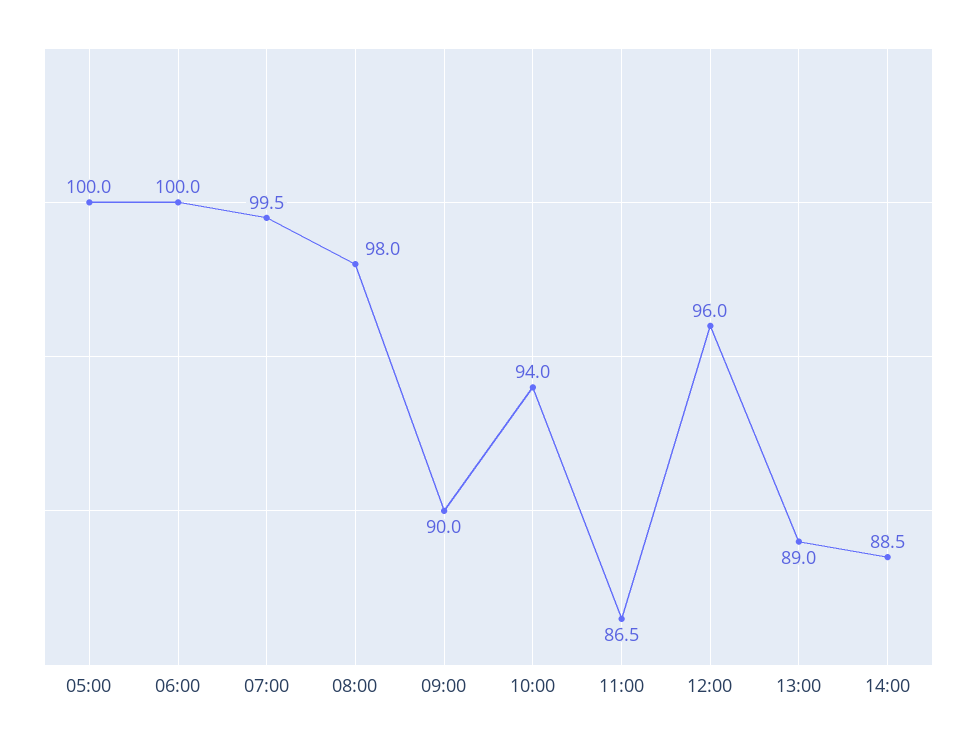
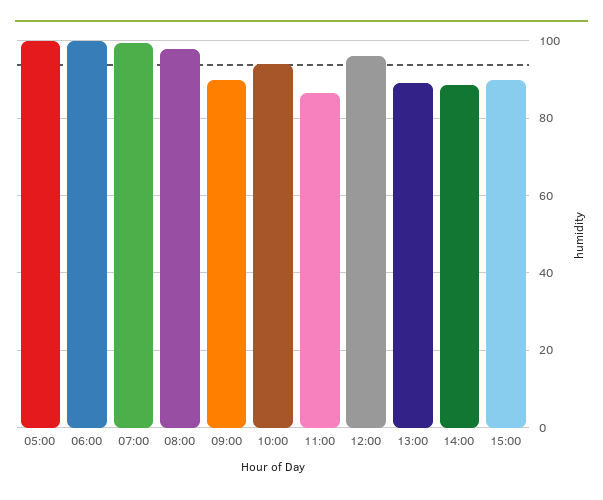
15:00: none -> 90

